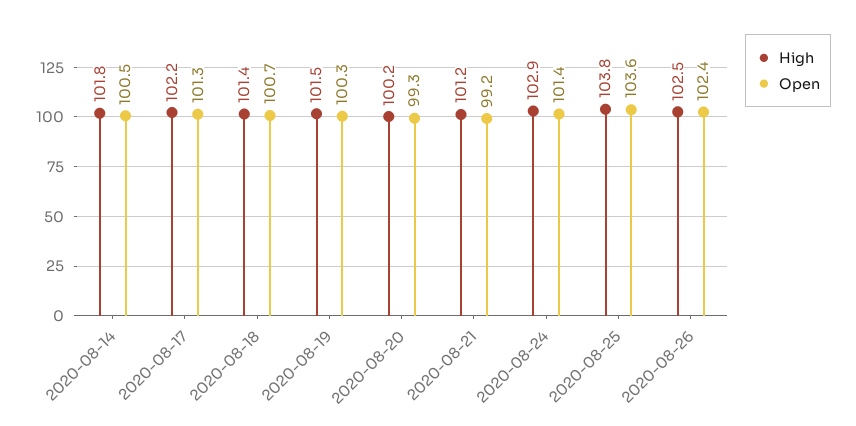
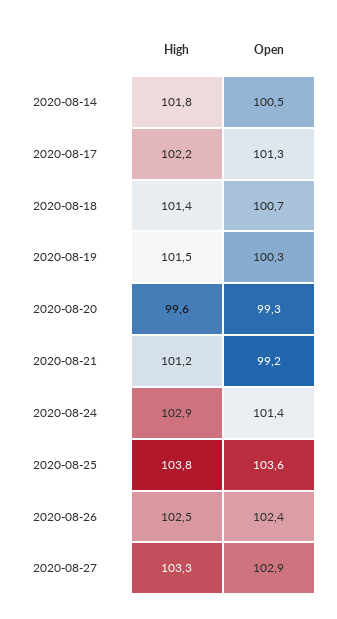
High, 2020-08-20: 100.2 -> 99.6
High, 2020-08-27: none -> 103.3
Open, 2020-08-27: none -> 102.9

